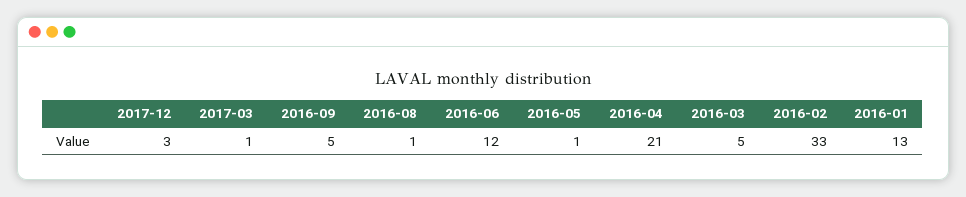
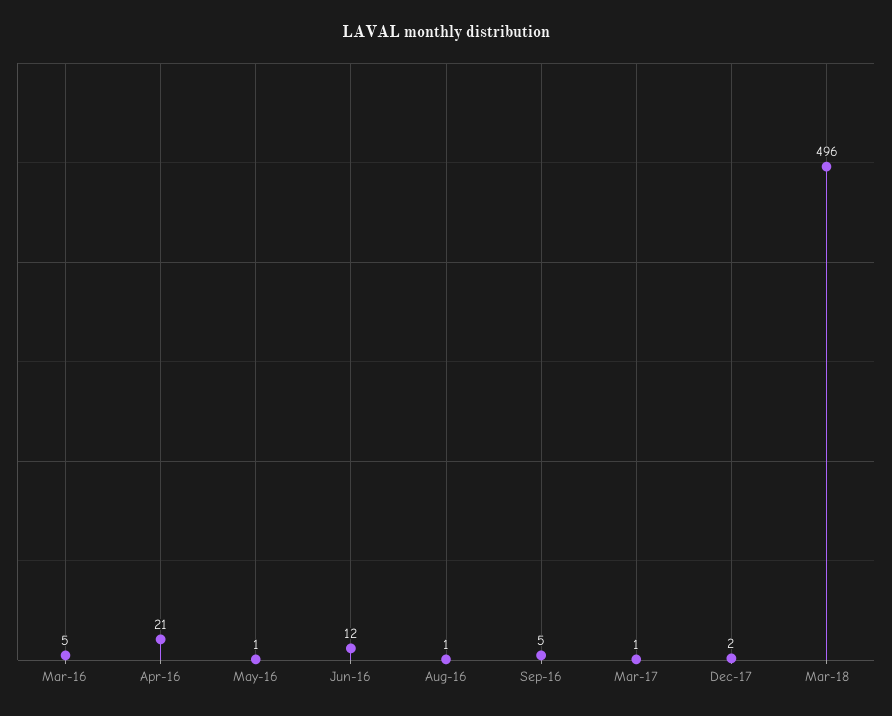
2017-12: 3 -> 2
2016-02: 33 -> none
2016-01: 13 -> none
Mar-18: none -> 496

